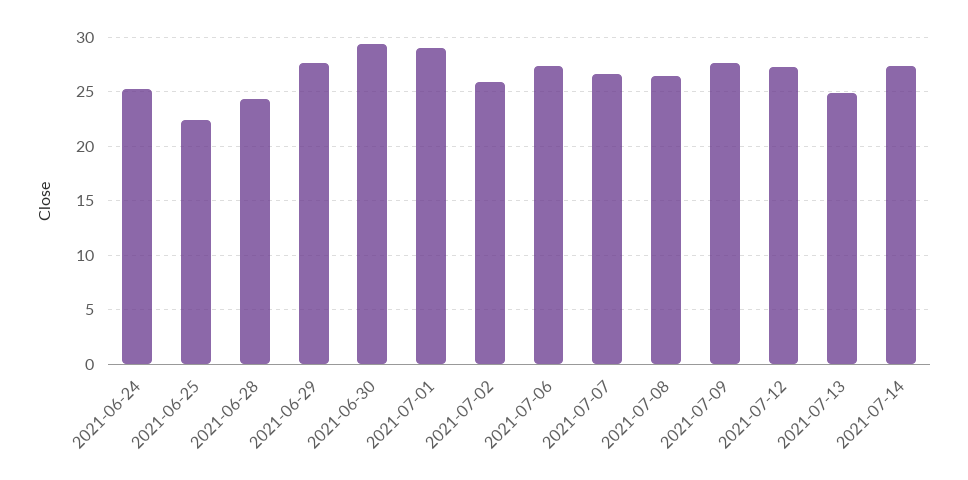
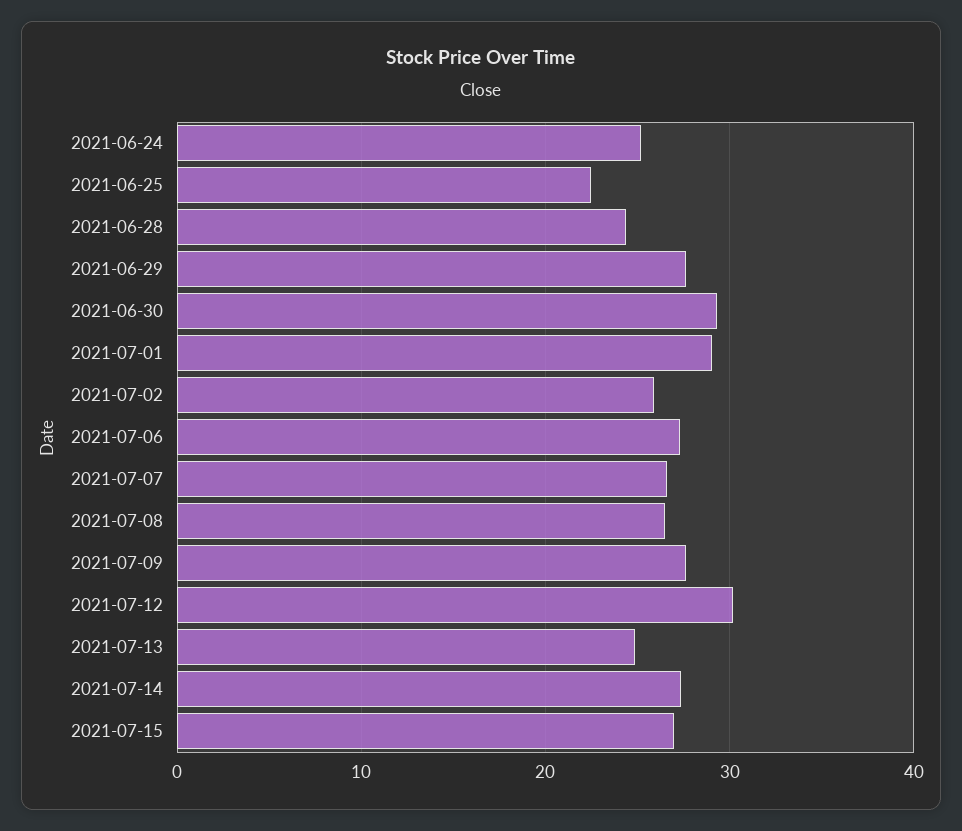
2021-07-12: 27 -> 30
2021-07-15: none -> 27

